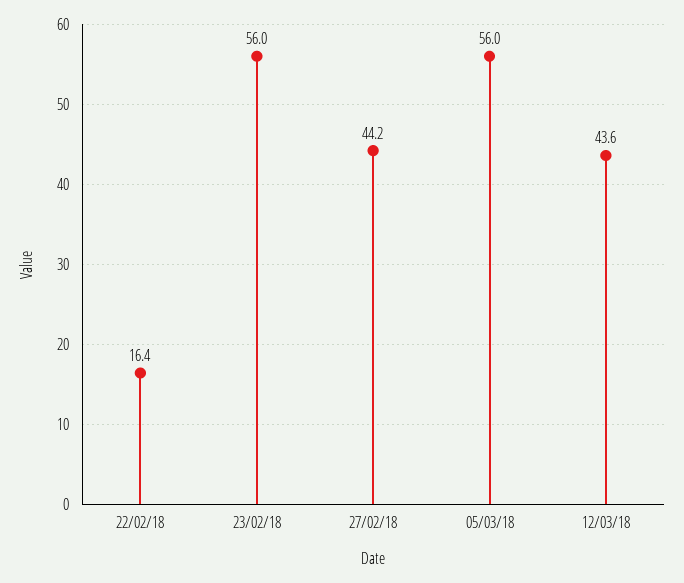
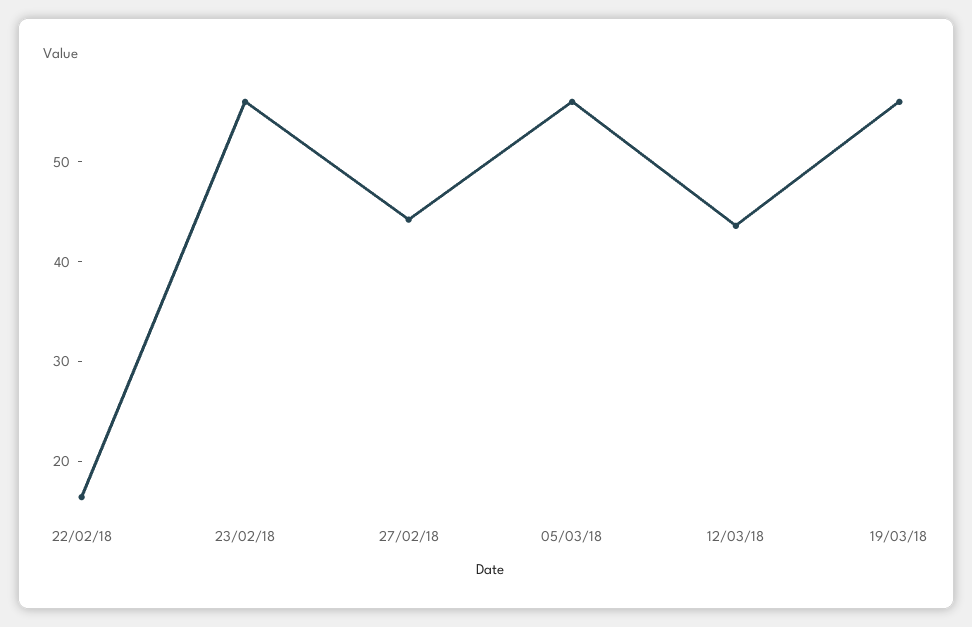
19/03/18: none -> 56

